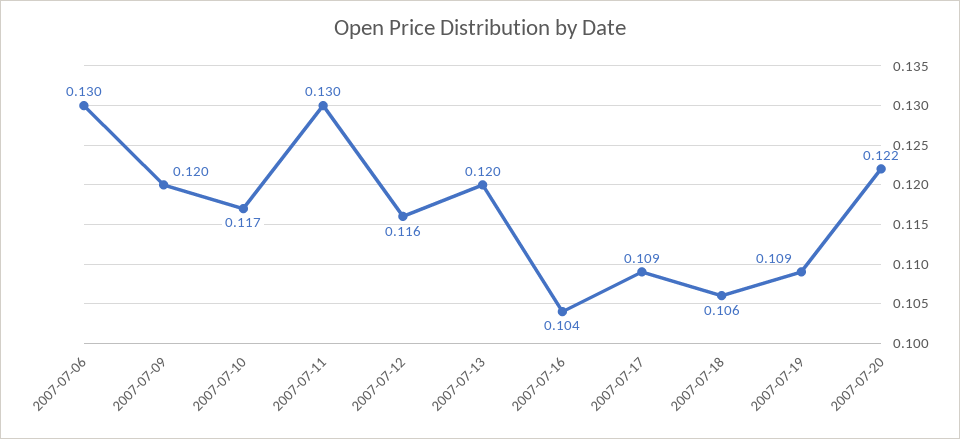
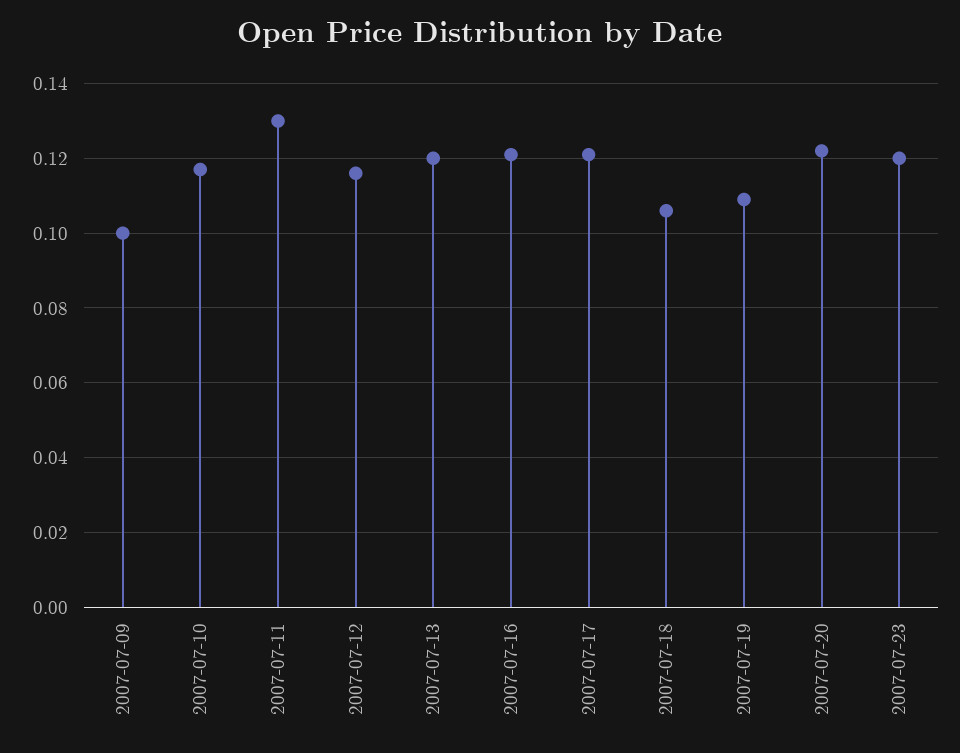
2007-07-06: 0.13 -> none
2007-07-09: 0.12 -> 0.1
2007-07-16: 0.104 -> 0.12
2007-07-17: 0.109 -> 0.12
2007-07-23: none -> 0.12

